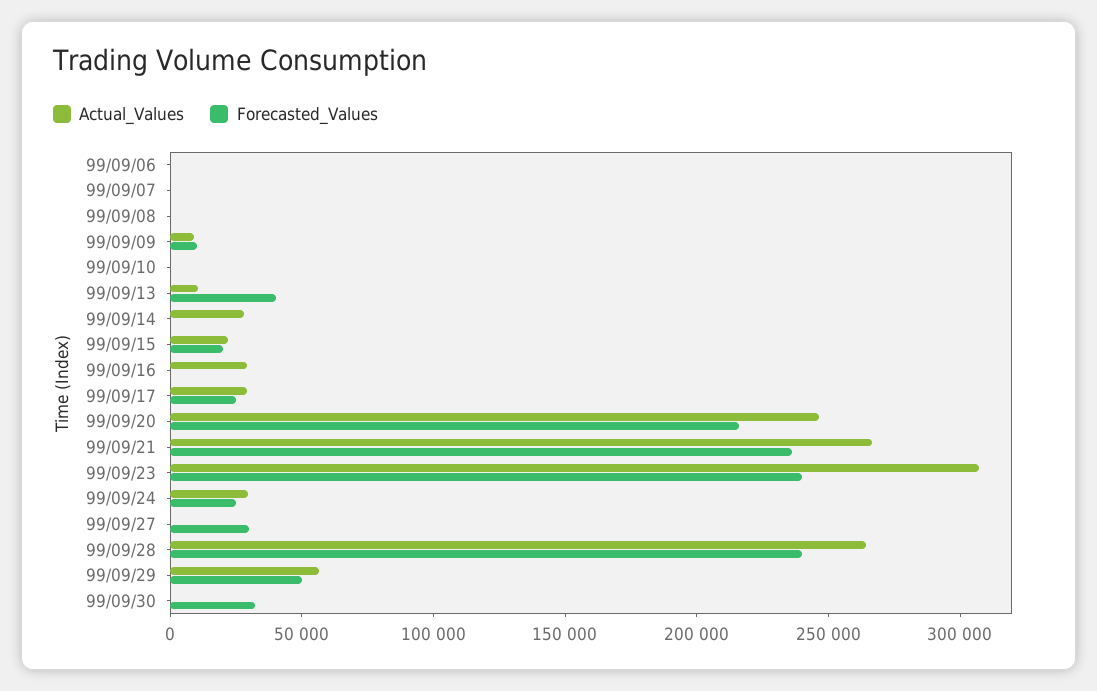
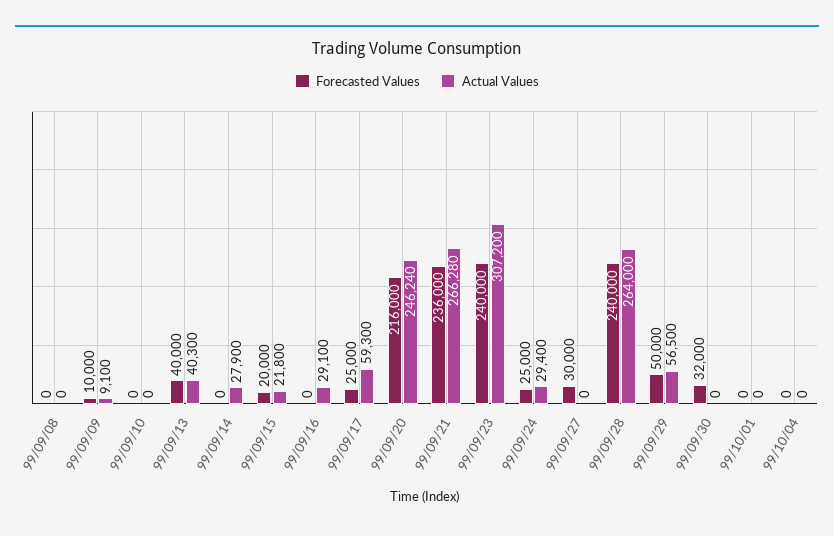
Actual_Values, 99/09/06: 0 -> none
Forecasted_Values, 99/09/06: 0 -> none
Actual_Values, 99/09/07: 0 -> none
Forecasted_Values, 99/09/07: 0 -> none
Actual_Values, 99/09/13: 10000 -> 40300
Actual_Values, 99/09/17: 30000 -> 59300
Forecasted_Values, 99/10/01: none -> 0
Actual_Values, 99/10/01: none -> 0
Forecasted_Values, 99/10/04: none -> 0
Actual_Values, 99/10/04: none -> 0

